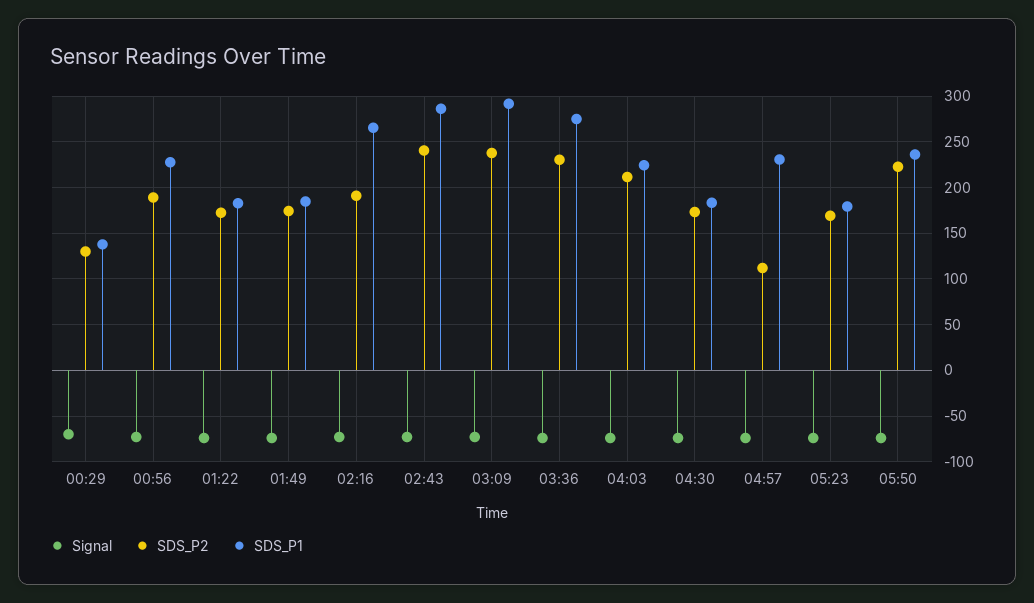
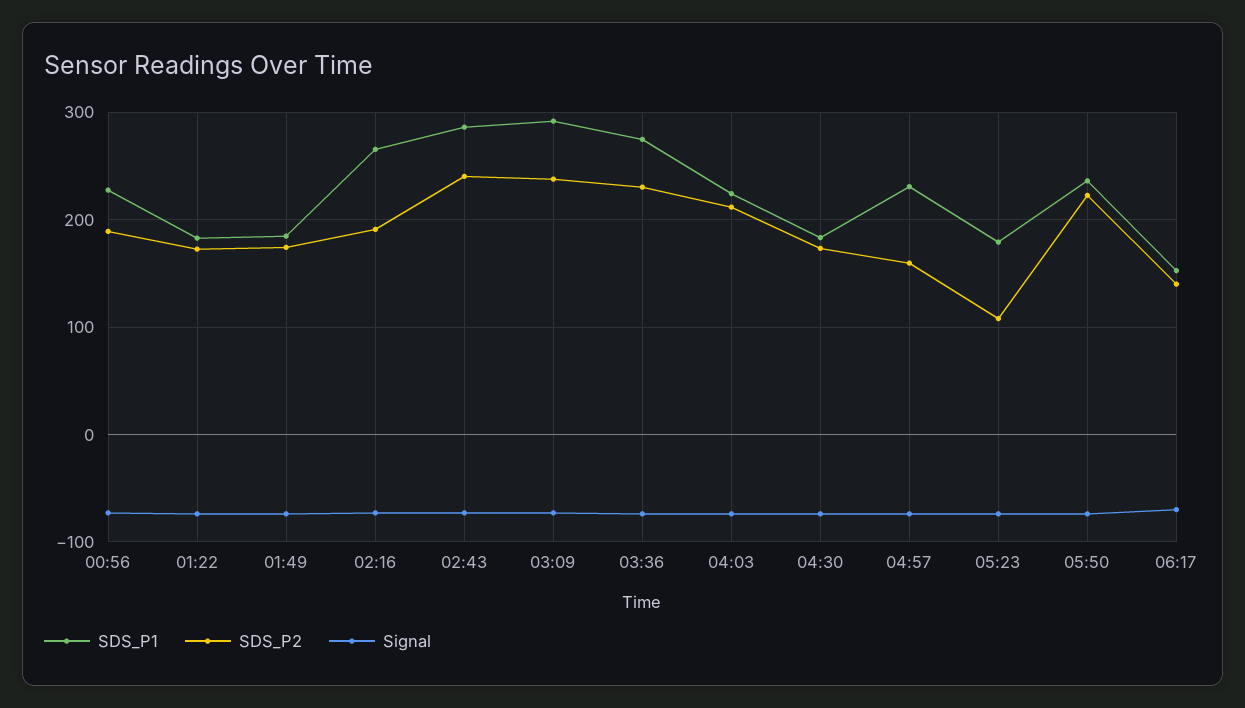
Signal, 00:29: -70 -> none
SDS_P2, 00:29: 130 -> none
SDS_P1, 00:29: 140 -> none
SDS_P2, 04:57: 110 -> 160
SDS_P2, 05:23: 170 -> 110
SDS_P1, 06:17: none -> 150
SDS_P2, 06:17: none -> 140
Signal, 06:17: none -> -70

